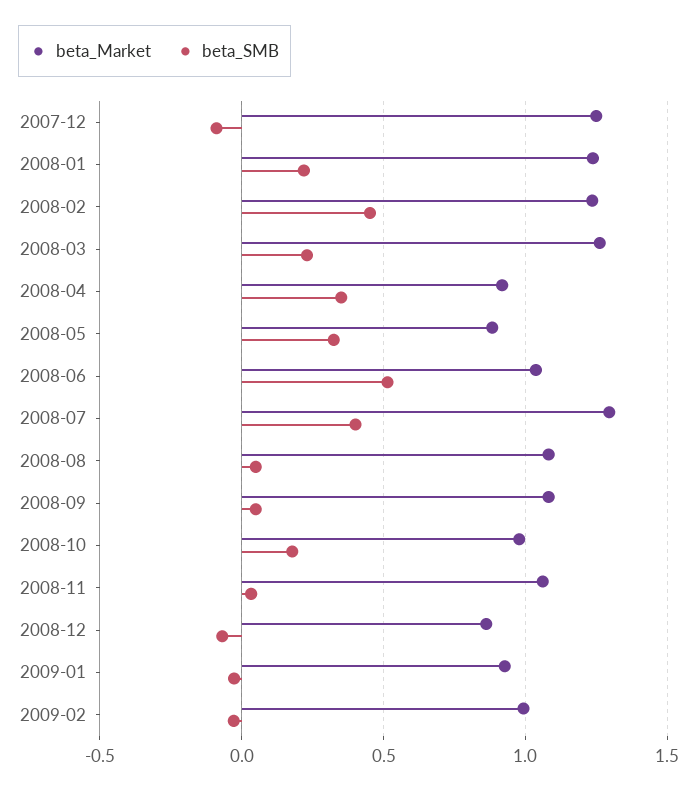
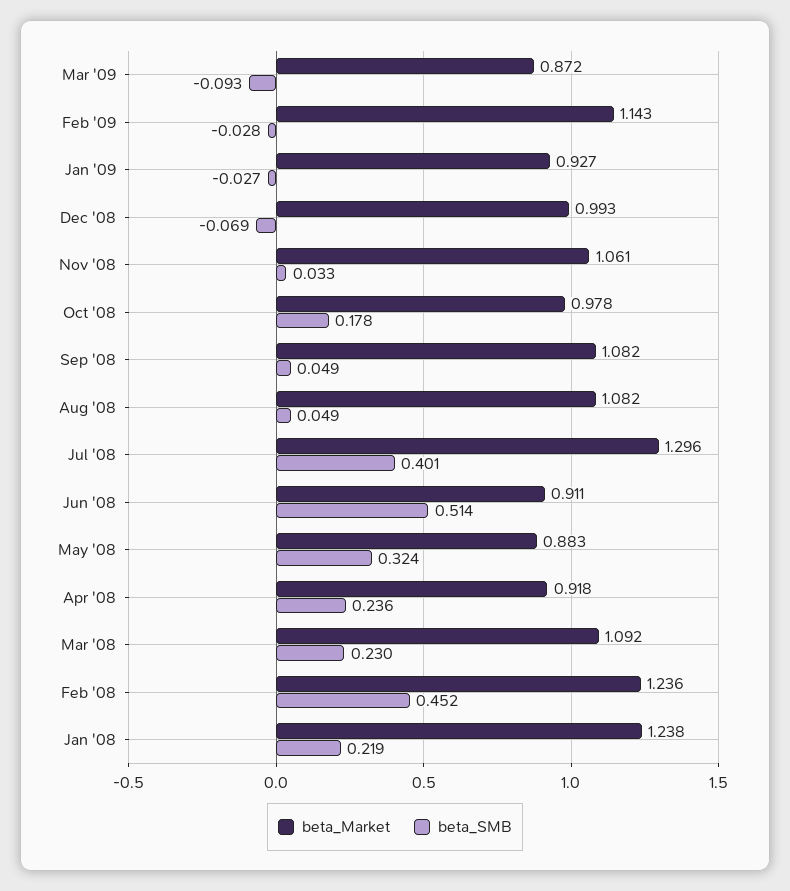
beta_Market, 2007-12: 1.25 -> none
beta_SMB, 2007-12: -0.1 -> none
beta_Market, 2008-03: 1.25 -> 1.092
beta_SMB, 2008-04: 0.35 -> 0.236
beta_Market, 2008-06: 1.05 -> 0.911
beta_Market, 2008-12: 0.85 -> 0.993
beta_Market, 2009-02: 1 -> 1.143
beta_Market, Mar '09: none -> 0.872
beta_SMB, Mar '09: none -> -0.093

